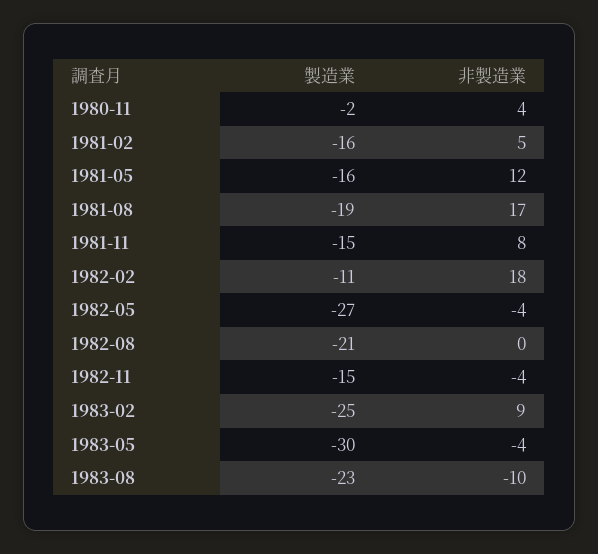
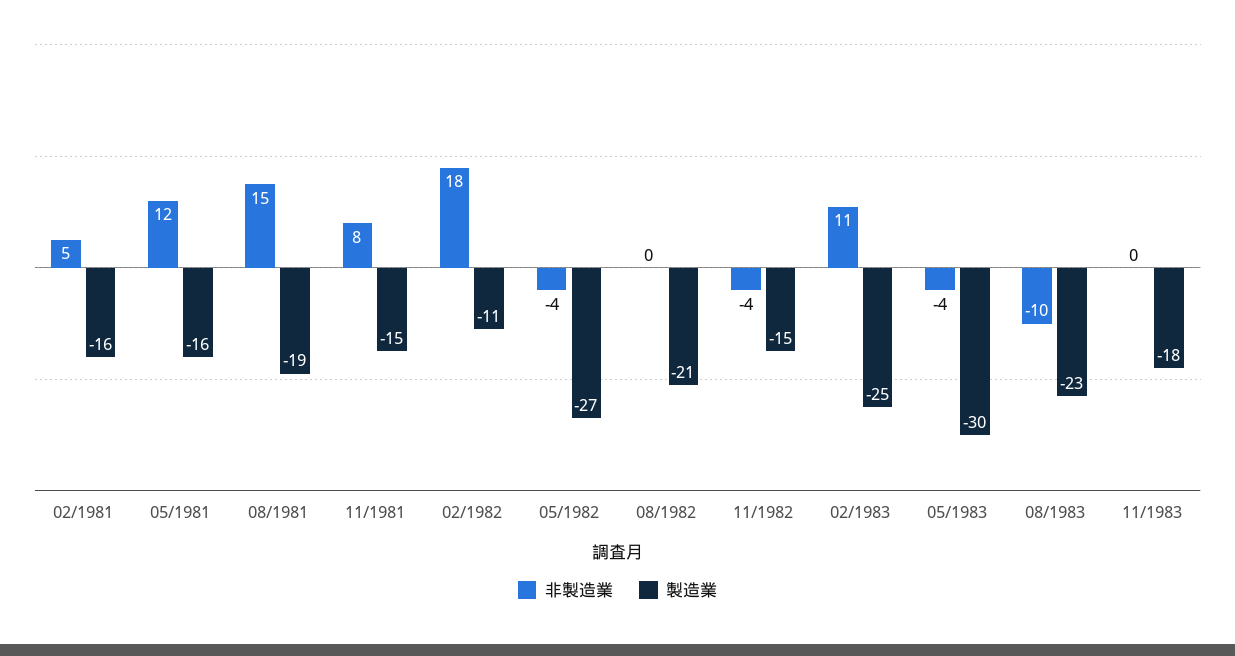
製造業, 1980-11: -2 -> none
非製造業, 1980-11: 4 -> none
非製造業, 1981-08: 17 -> 15
非製造業, 1983-02: 9 -> 11
非製造業, 11/1983: none -> 0
製造業, 11/1983: none -> -18

